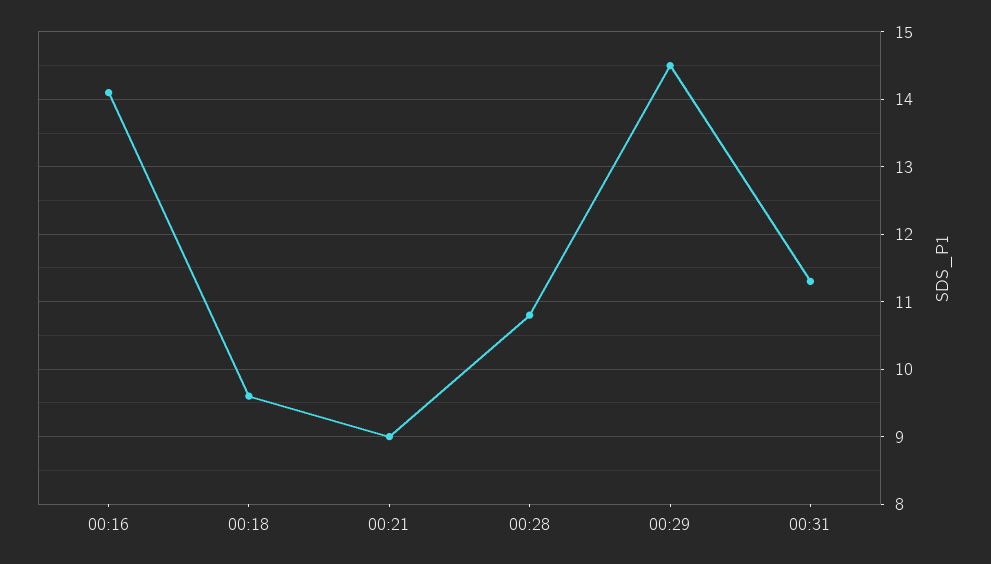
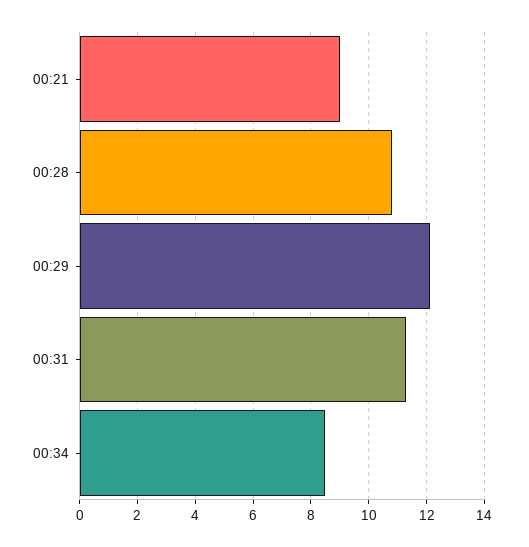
00:16: 14.1 -> none
00:18: 9.6 -> none
00:29: 14.5 -> 12
00:34: none -> 8.5

